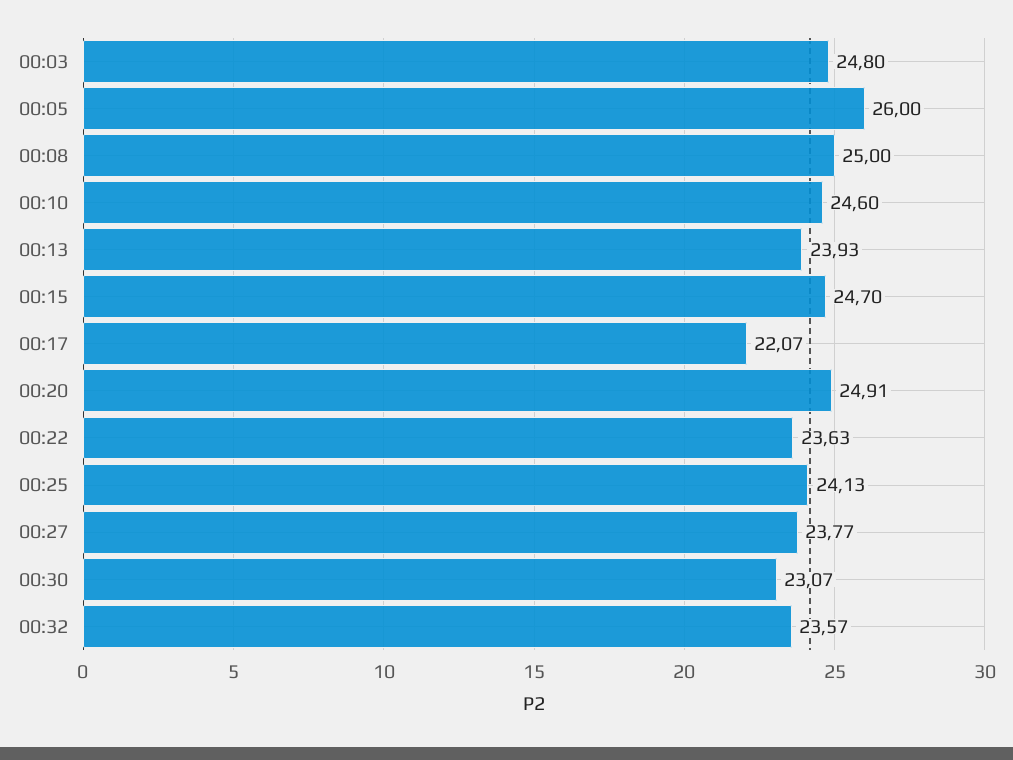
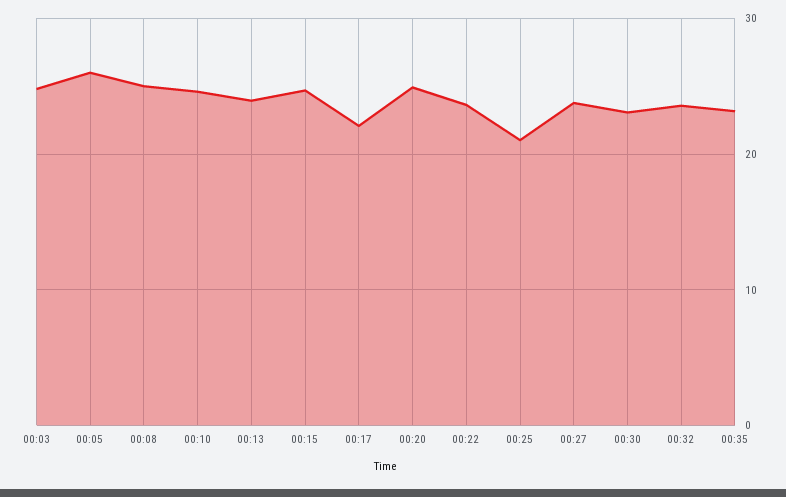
00:25: 24.13 -> 21
00:35: none -> 23

